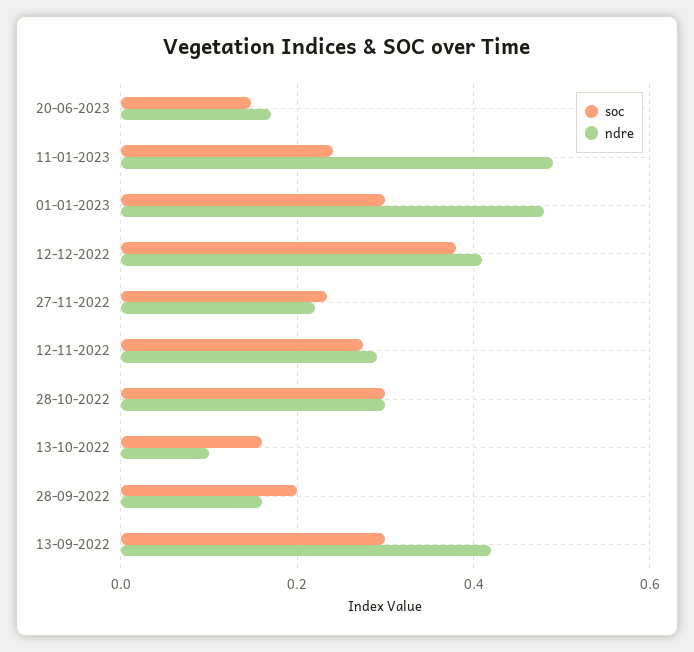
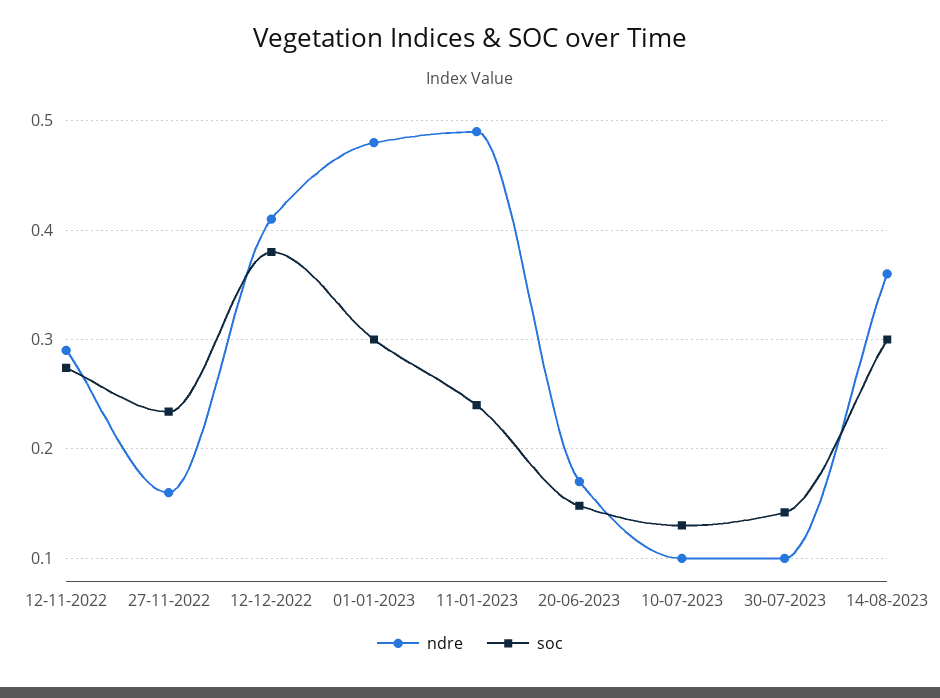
ndre, 27-11-2022: 0.22 -> 0.16
soc, 28-10-2022: 0.3 -> none
ndre, 28-10-2022: 0.3 -> none
soc, 13-10-2022: 0.16 -> none
ndre, 13-10-2022: 0.1 -> none
soc, 28-09-2022: 0.2 -> none
ndre, 28-09-2022: 0.16 -> none
soc, 13-09-2022: 0.3 -> none
ndre, 13-09-2022: 0.42 -> none
ndre, 10-07-2023: none -> 0.1
soc, 10-07-2023: none -> 0.13
ndre, 30-07-2023: none -> 0.1
soc, 30-07-2023: none -> 0.14
ndre, 14-08-2023: none -> 0.36
soc, 14-08-2023: none -> 0.3

